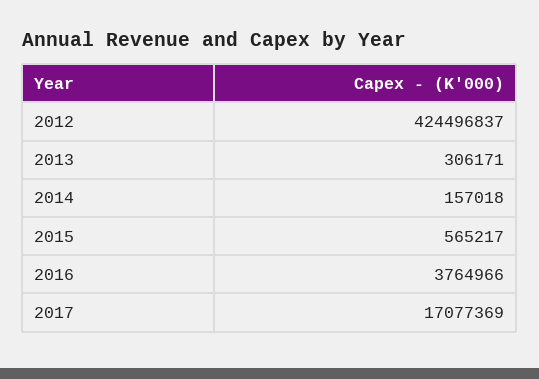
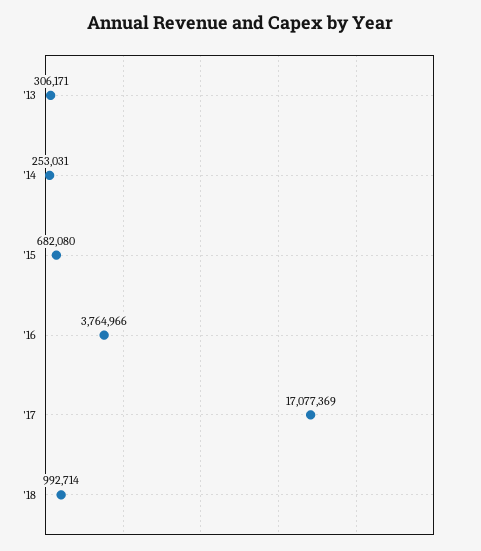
2012: 424496837 -> none
2014: 157018 -> 253031
2015: 565217 -> 682080
'18: none -> 992714

